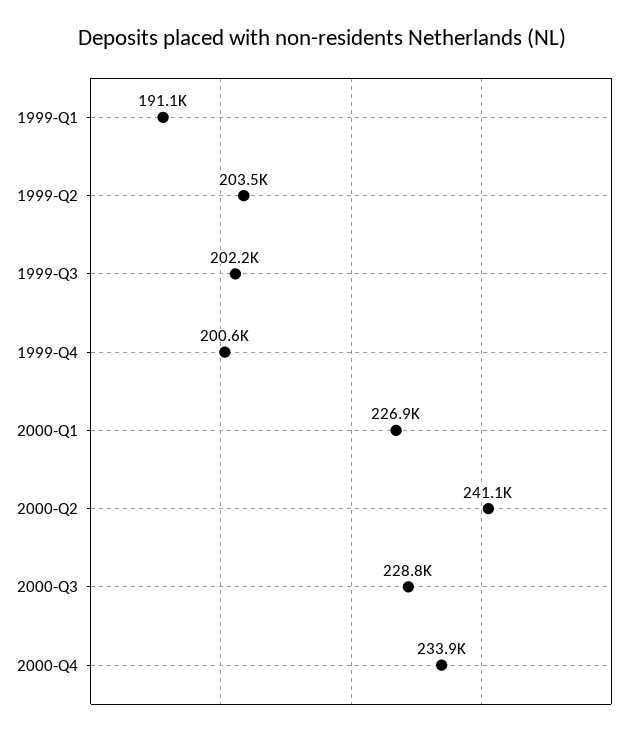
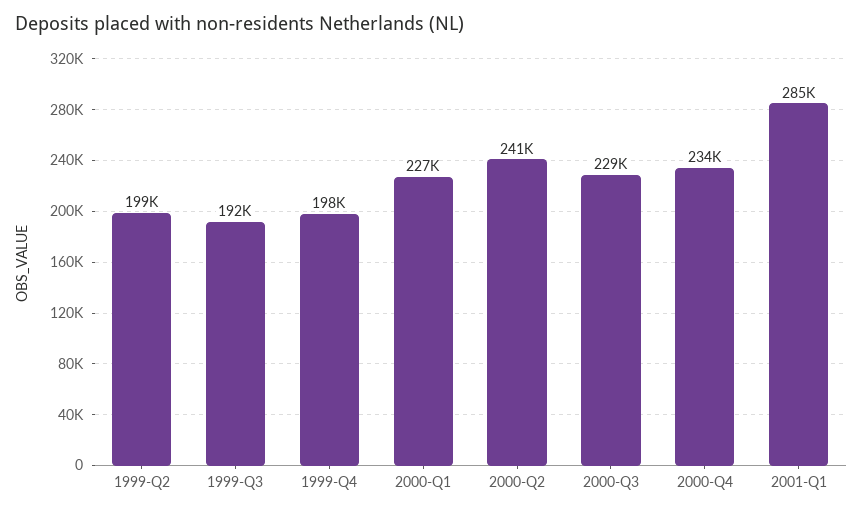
1999-Q1: 191100 -> none
1999-Q2: 203500 -> 199000
1999-Q3: 202200 -> 192000
1999-Q4: 200600 -> 198000
2001-Q1: none -> 285000

